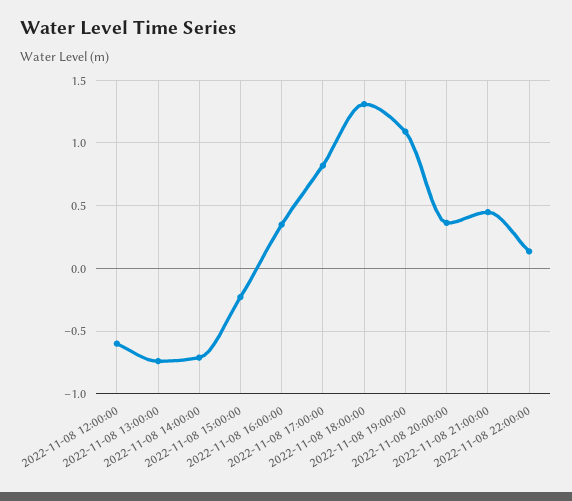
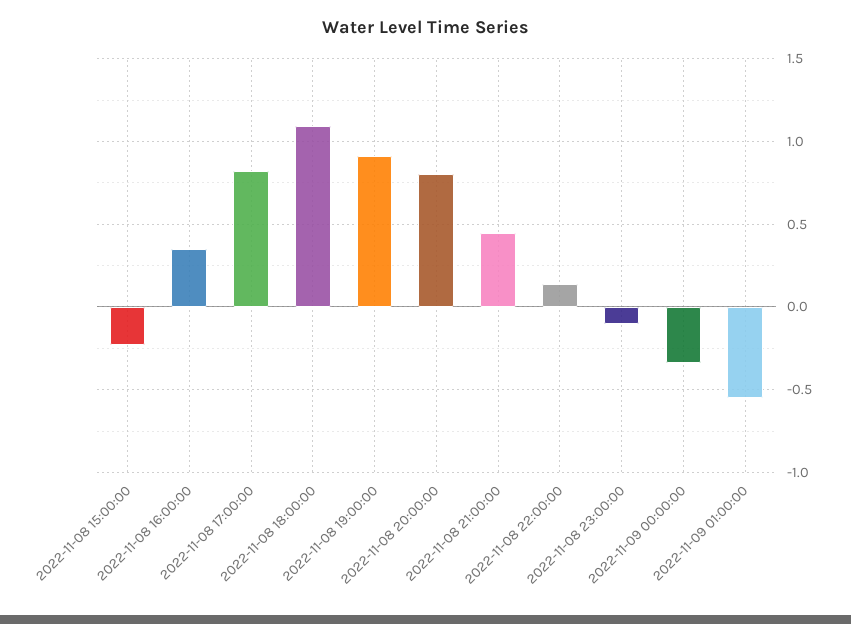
2022-11-08 12:00:00: -0.6 -> none
2022-11-08 13:00:00: -0.75 -> none
2022-11-08 14:00:00: -0.7 -> none
2022-11-08 18:00:00: 1.3 -> 1.1
2022-11-08 19:00:00: 1.1 -> 0.9
2022-11-08 20:00:00: 0.35 -> 0.8
2022-11-08 23:00:00: none -> -0.1
2022-11-09 00:00:00: none -> -0.35
2022-11-09 01:00:00: none -> -0.55

